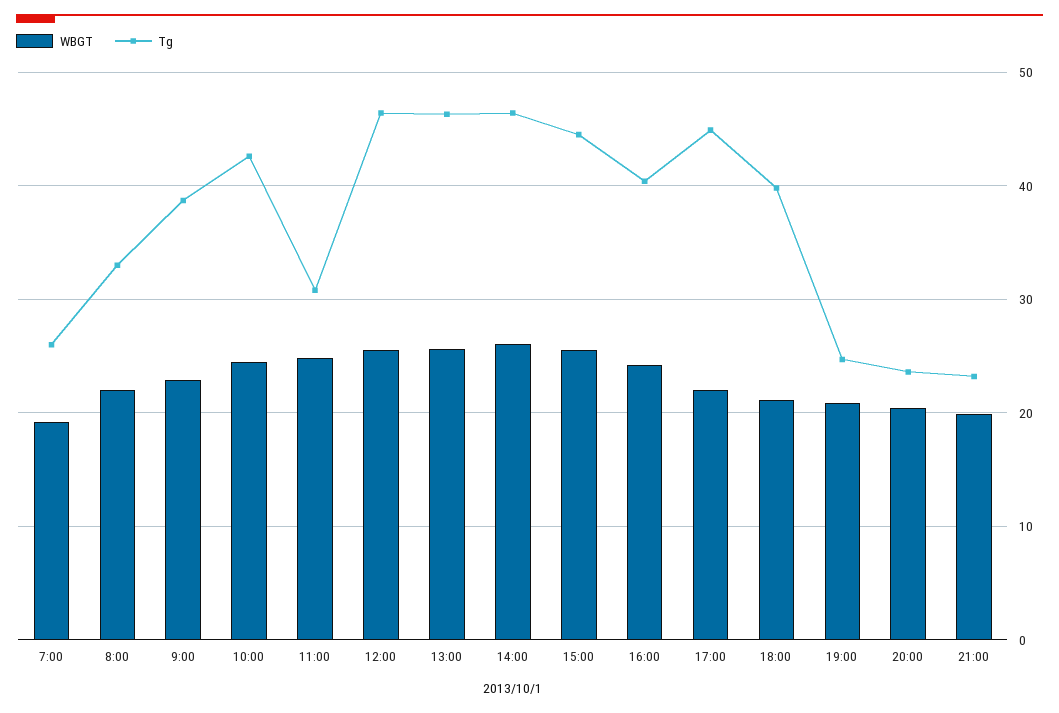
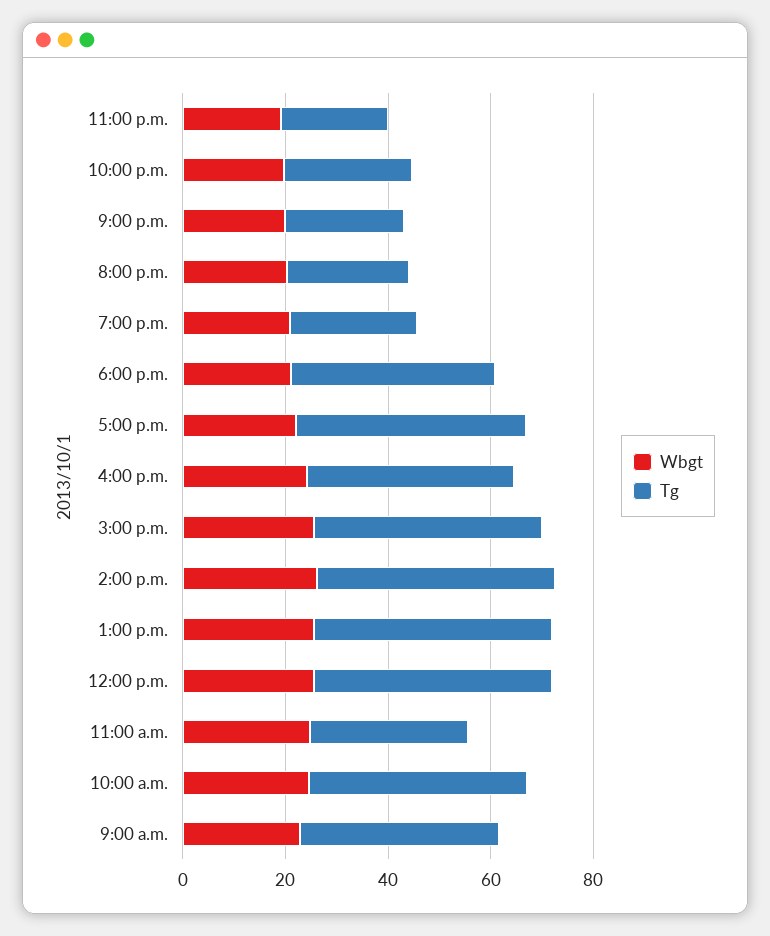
WBGT, 7:00: 19 -> none
Tg, 7:00: 26 -> none
WBGT, 8:00: 22 -> none
Tg, 8:00: 33 -> none
WBGT, 11:00 p.m.: none -> 20
Tg, 11:00 p.m.: none -> 20
WBGT, 10:00 p.m.: none -> 20
Tg, 10:00 p.m.: none -> 25

